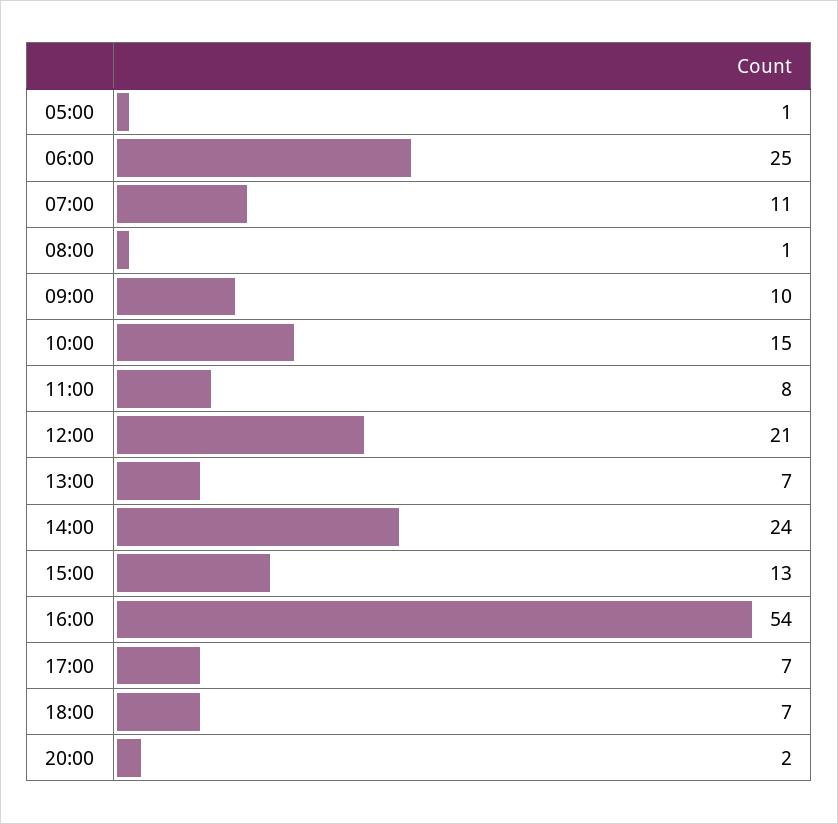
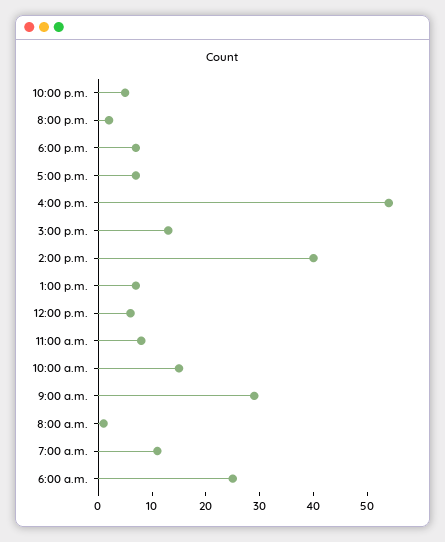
05:00: 1 -> none
09:00: 10 -> 30
12:00: 21 -> 5
14:00: 24 -> 40
10:00 p.m.: none -> 5

